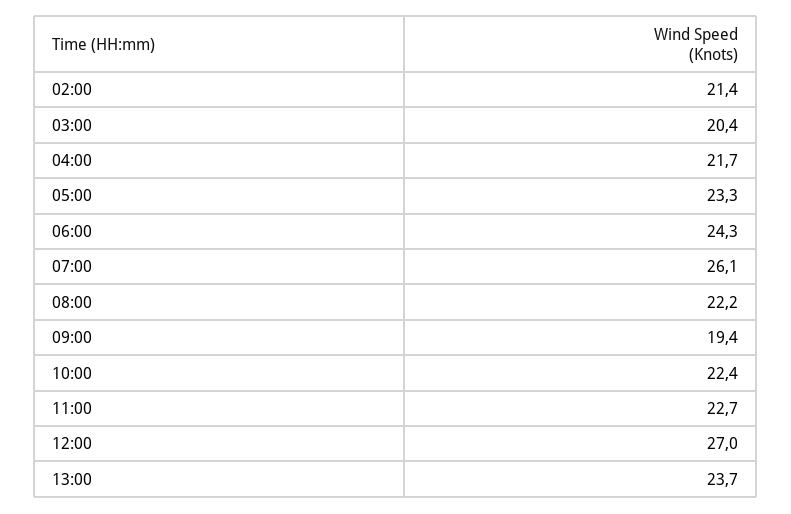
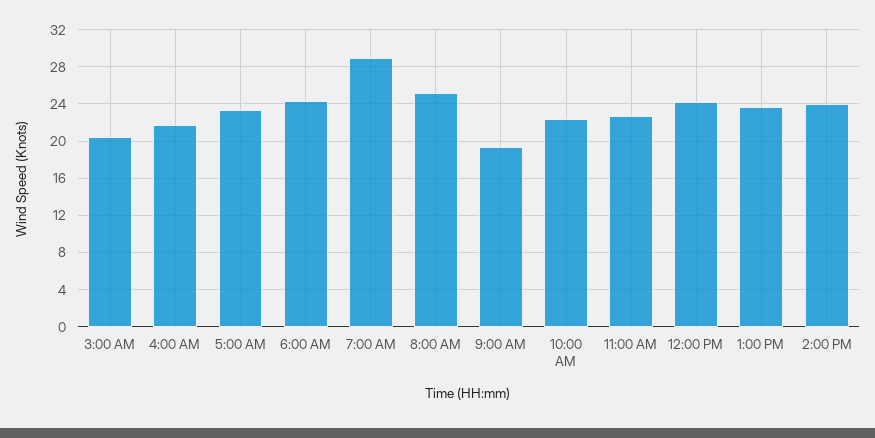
02:00: 21.4 -> none
07:00: 26.1 -> 29
08:00: 22.2 -> 25
12:00: 27 -> 24
2:00 PM: none -> 24

